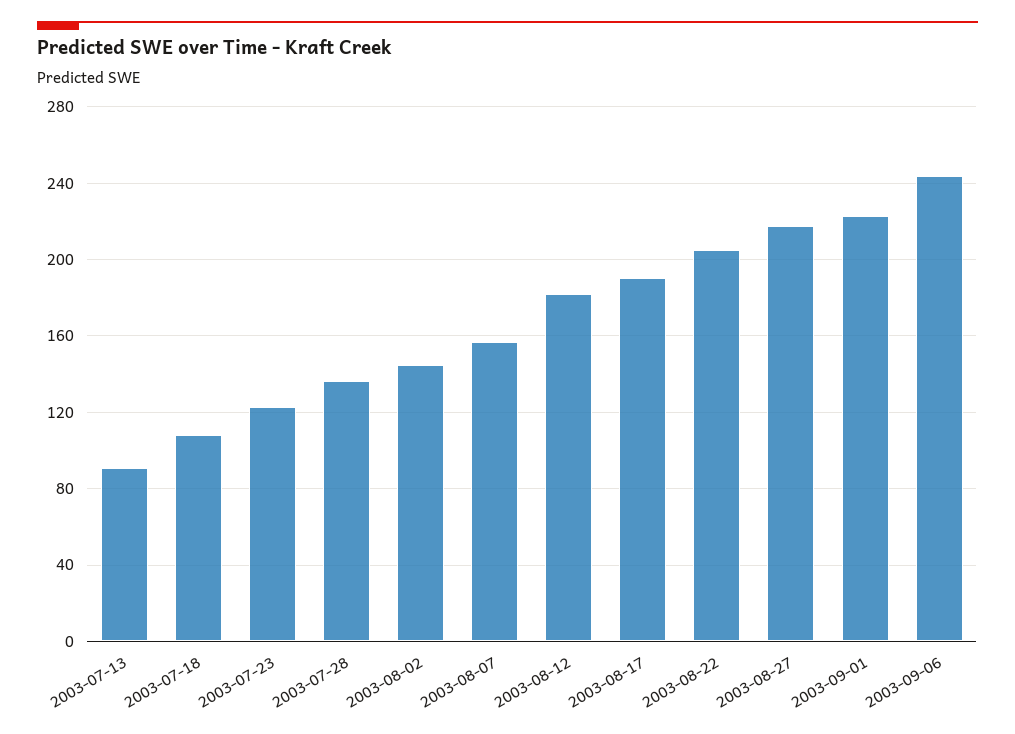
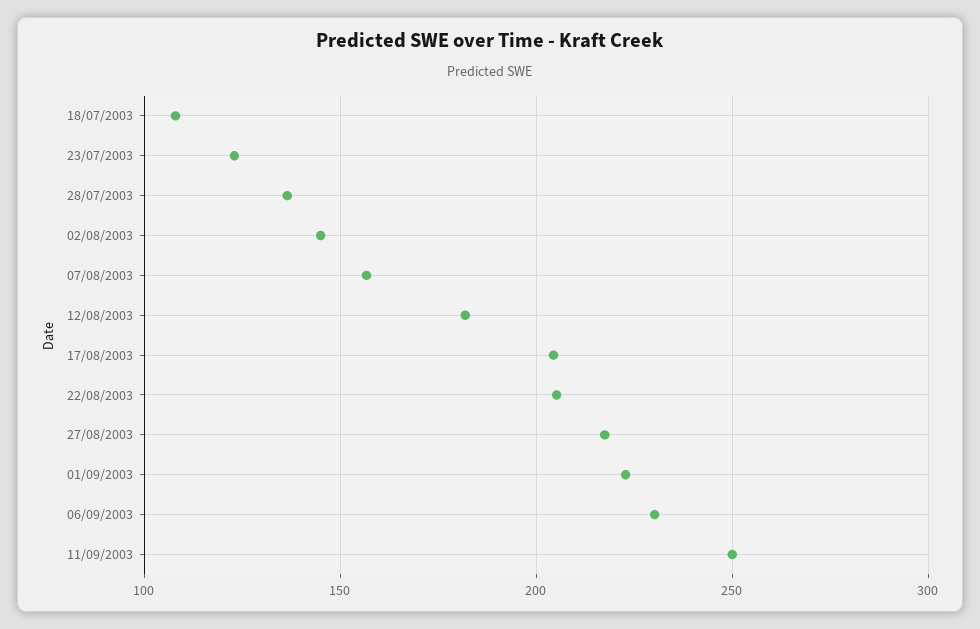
2003-07-13: 90 -> none
2003-08-17: 190 -> 205
2003-09-06: 245 -> 230
11/09/2003: none -> 250

